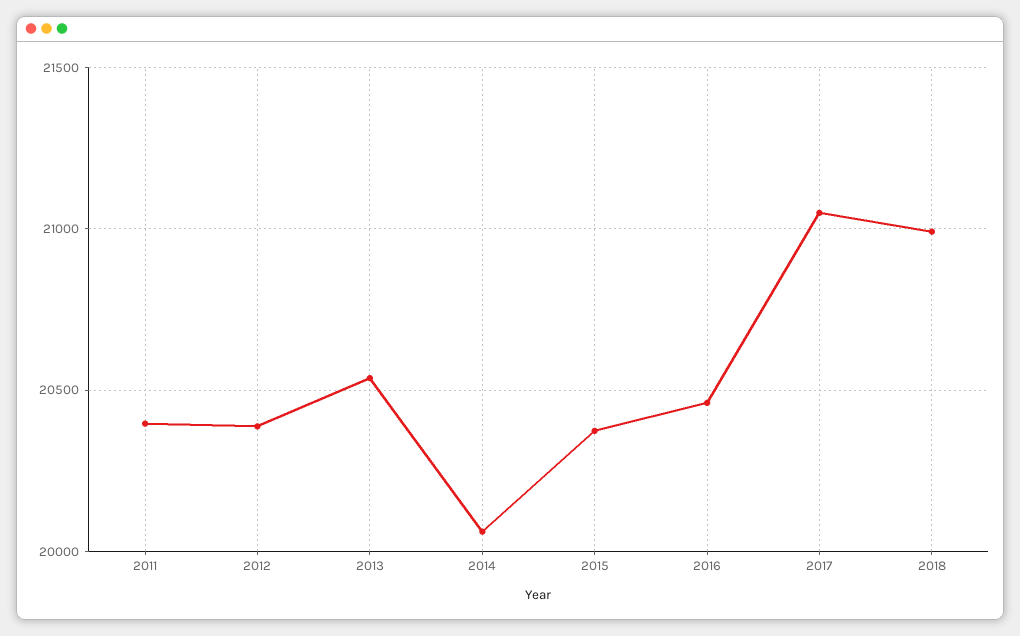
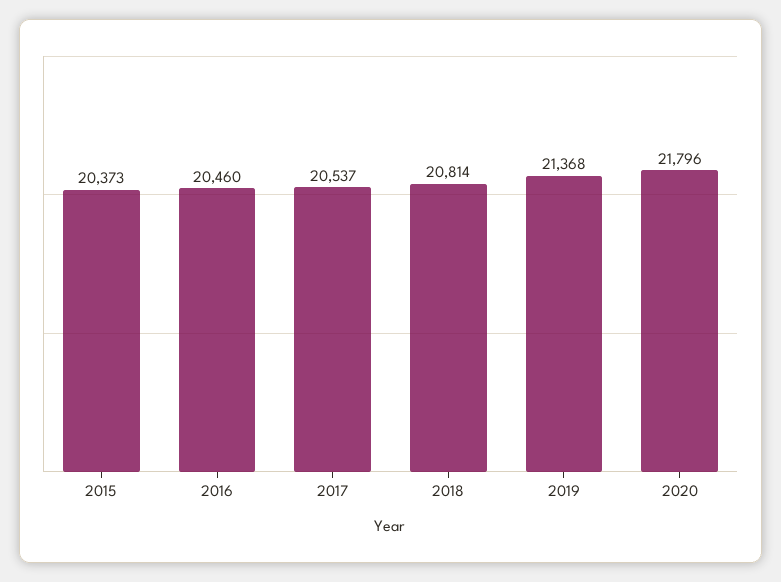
2011: 20400 -> none
2012: 20400 -> none
2013: 20550 -> none
2014: 20050 -> none
2017: 21050 -> 20537
2018: 21000 -> 20814
2019: none -> 21368
2020: none -> 21796

